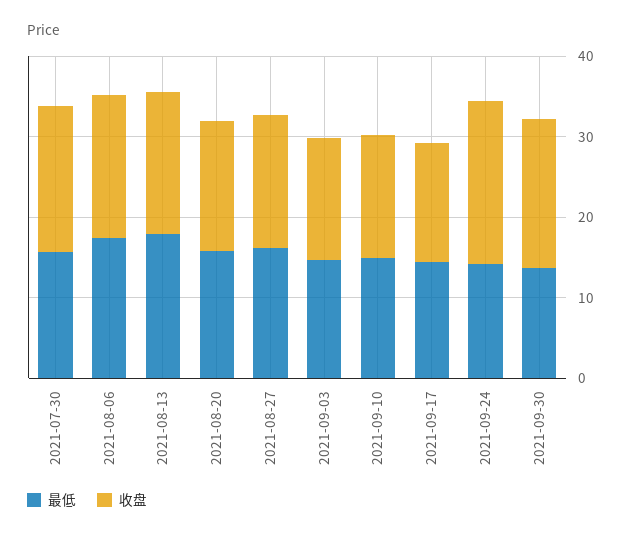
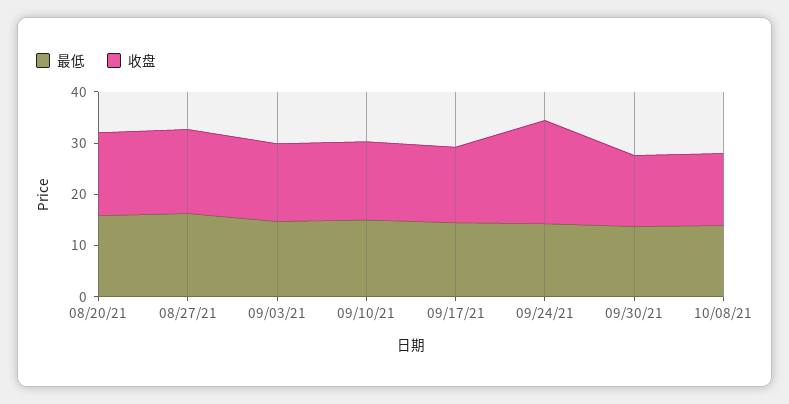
最低, 2021-07-30: 16 -> none
收盘, 2021-07-30: 18 -> none
最低, 2021-08-06: 18 -> none
收盘, 2021-08-06: 18 -> none
最低, 2021-08-13: 18 -> none
收盘, 2021-08-13: 18 -> none
收盘, 2021-09-30: 18 -> 14
最低, 10/08/21: none -> 14
收盘, 10/08/21: none -> 14

